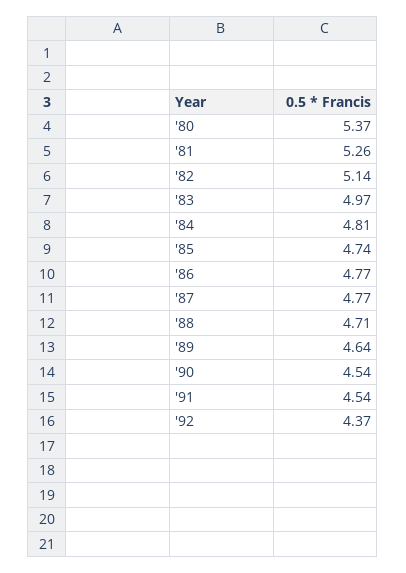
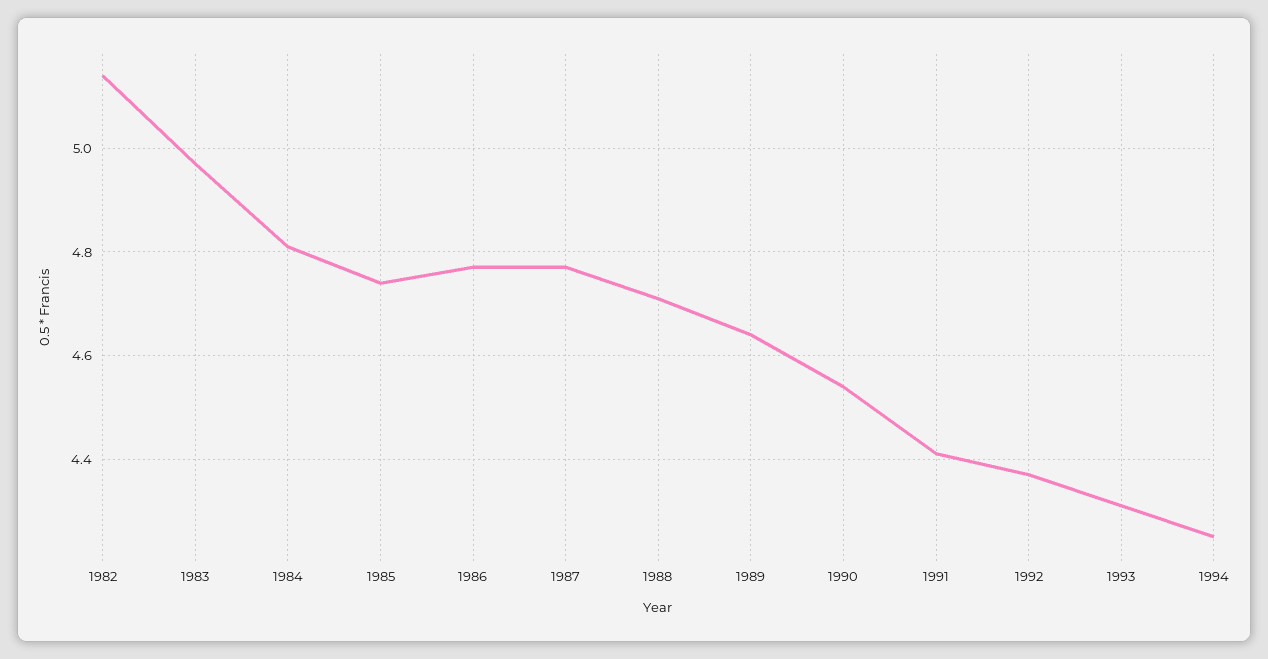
'80: 5.37 -> none
'81: 5.26 -> none
'91: 4.54 -> 4.4
1993: none -> 4.3
1994: none -> 4.25

